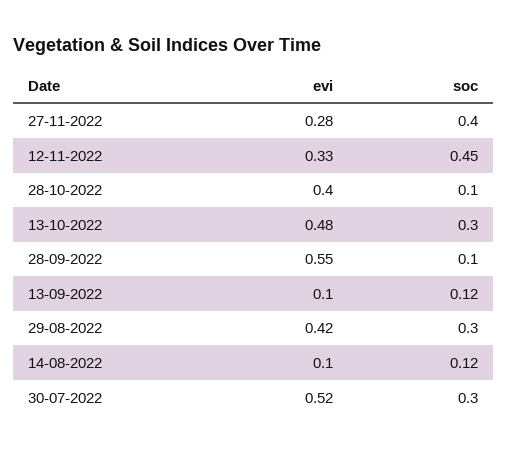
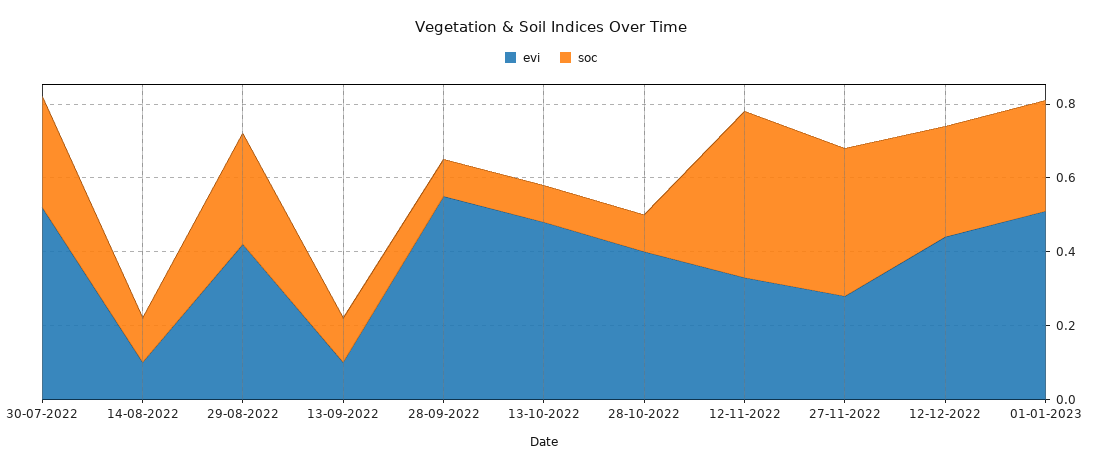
soc, 13-10-2022: 0.3 -> 0.1
evi, 12-12-2022: none -> 0.45
soc, 12-12-2022: none -> 0.3
evi, 01-01-2023: none -> 0.5
soc, 01-01-2023: none -> 0.3

